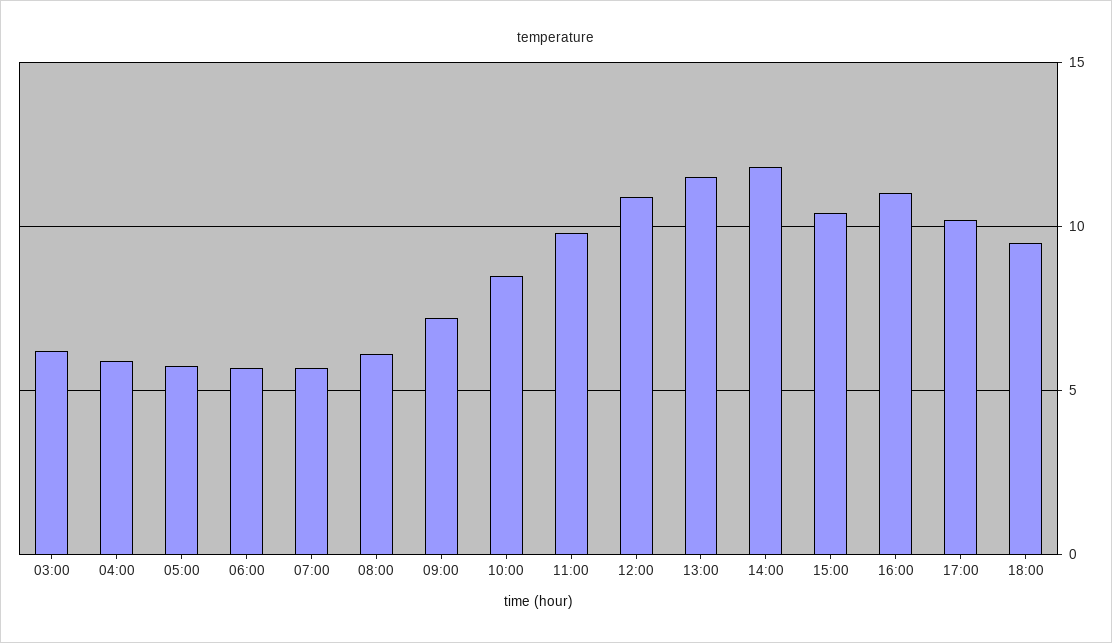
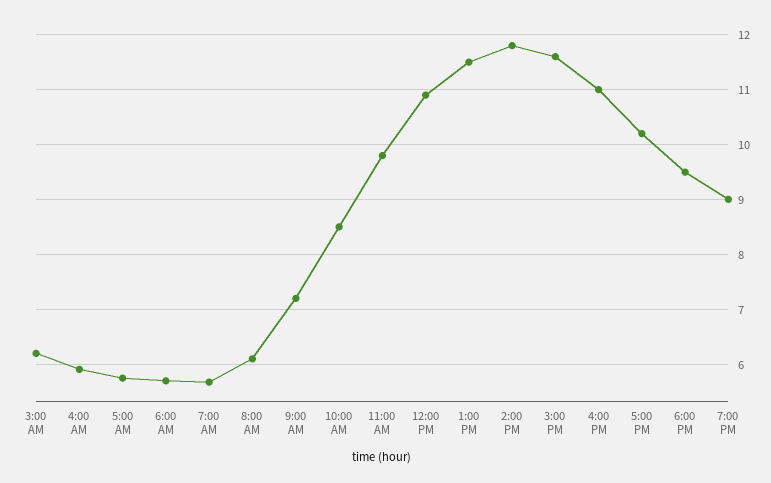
15:00: 10.5 -> 11.6
7:00 PM: none -> 9

